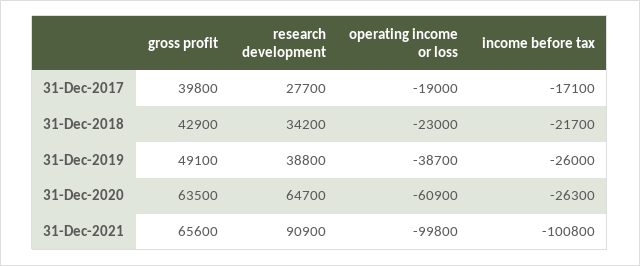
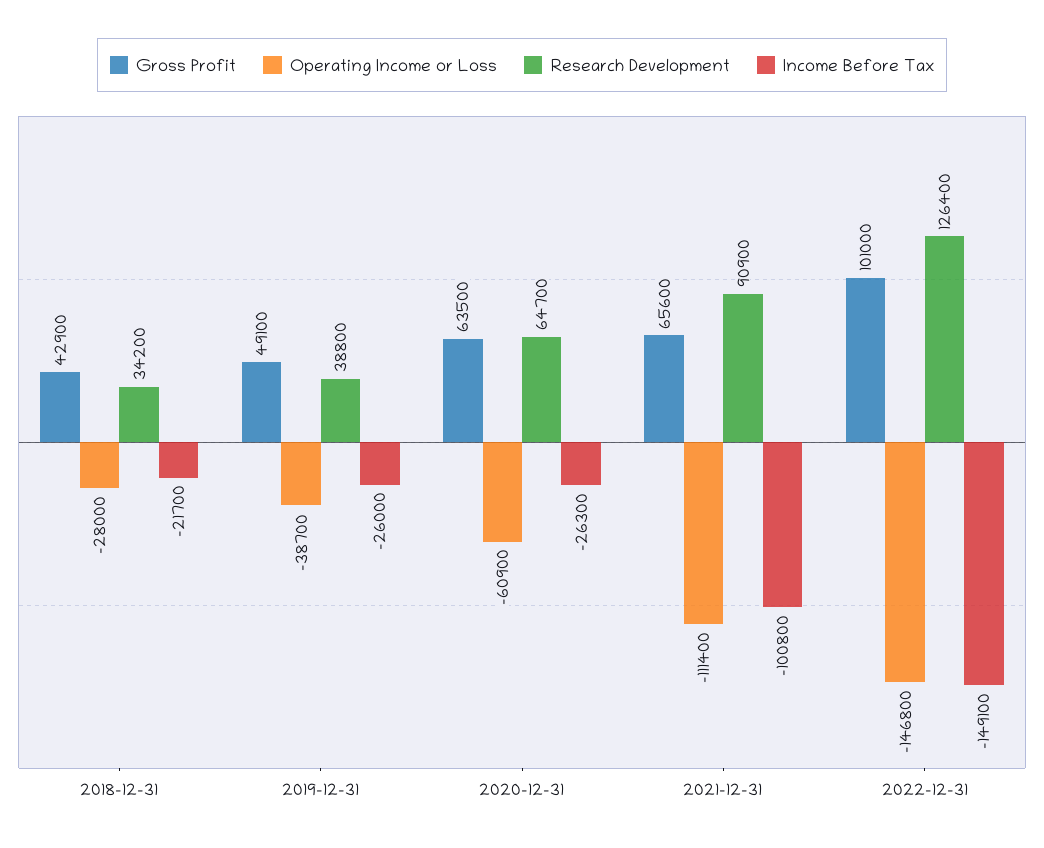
gross profit, 31-Dec-2017: 39800 -> none
research development, 31-Dec-2017: 27700 -> none
operating income or loss, 31-Dec-2017: -19000 -> none
income before tax, 31-Dec-2017: -17100 -> none
operating income or loss, 31-Dec-2018: -23000 -> -28000
operating income or loss, 31-Dec-2021: -99800 -> -111400
gross profit, 2022-12-31: none -> 101000
operating income or loss, 2022-12-31: none -> -146800
research development, 2022-12-31: none -> 126400
income before tax, 2022-12-31: none -> -149100

